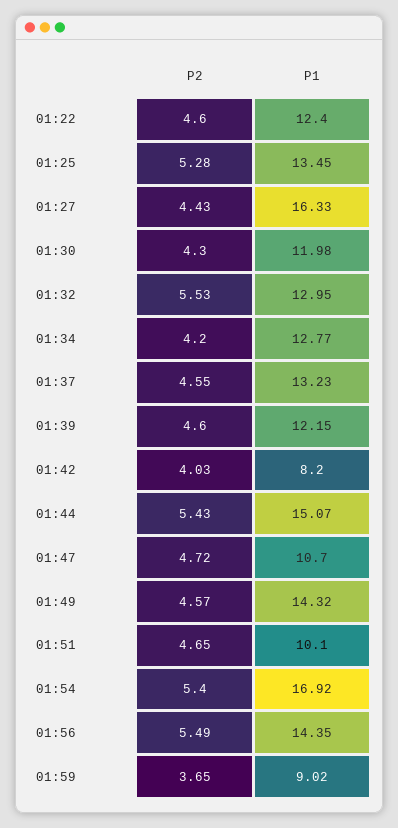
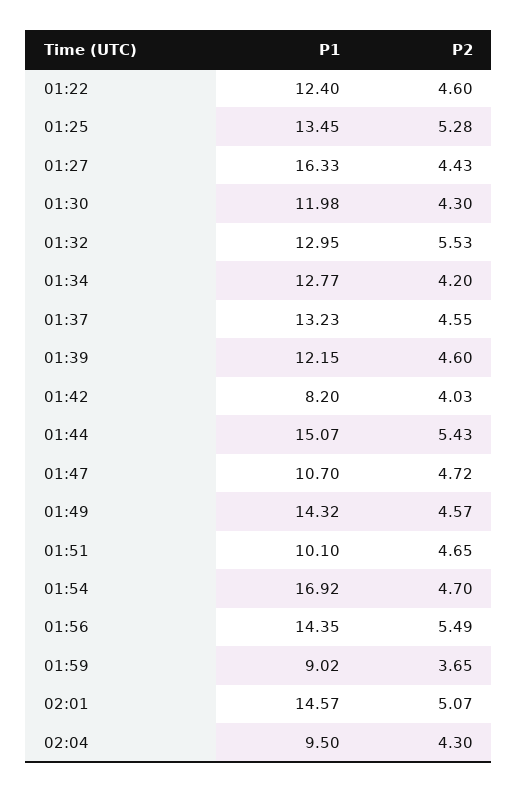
P2, 01:54: 5.4 -> 4.7
P1, 02:01: none -> 14.57
P2, 02:01: none -> 5.07
P1, 02:04: none -> 9.5
P2, 02:04: none -> 4.3

